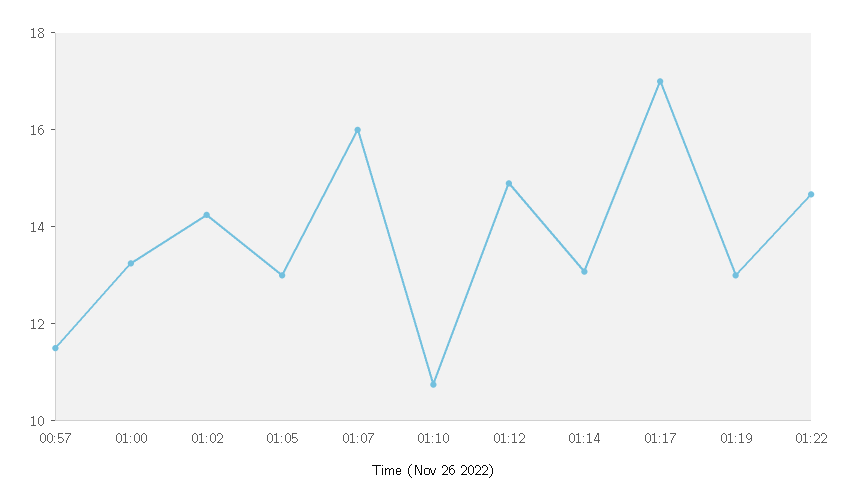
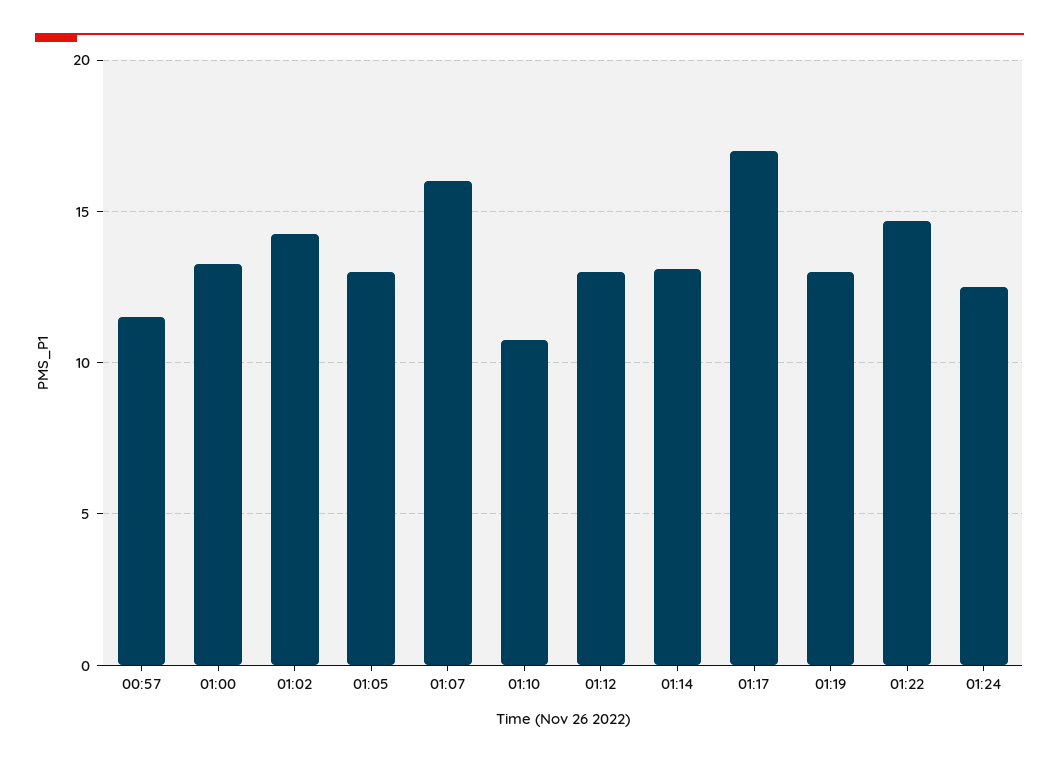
01:12: 15 -> 13
01:24: none -> 12.5

